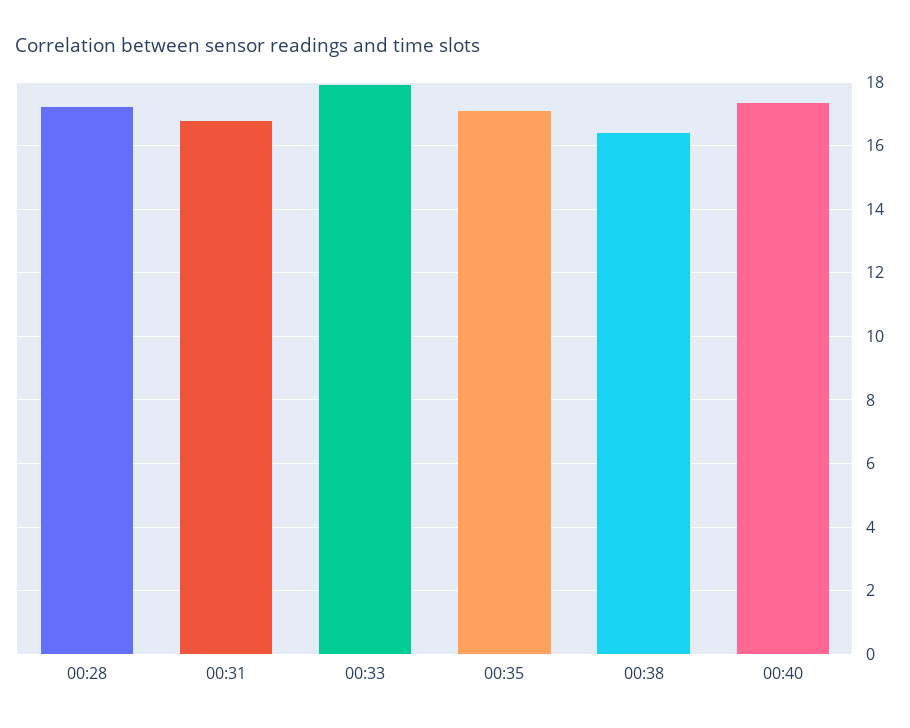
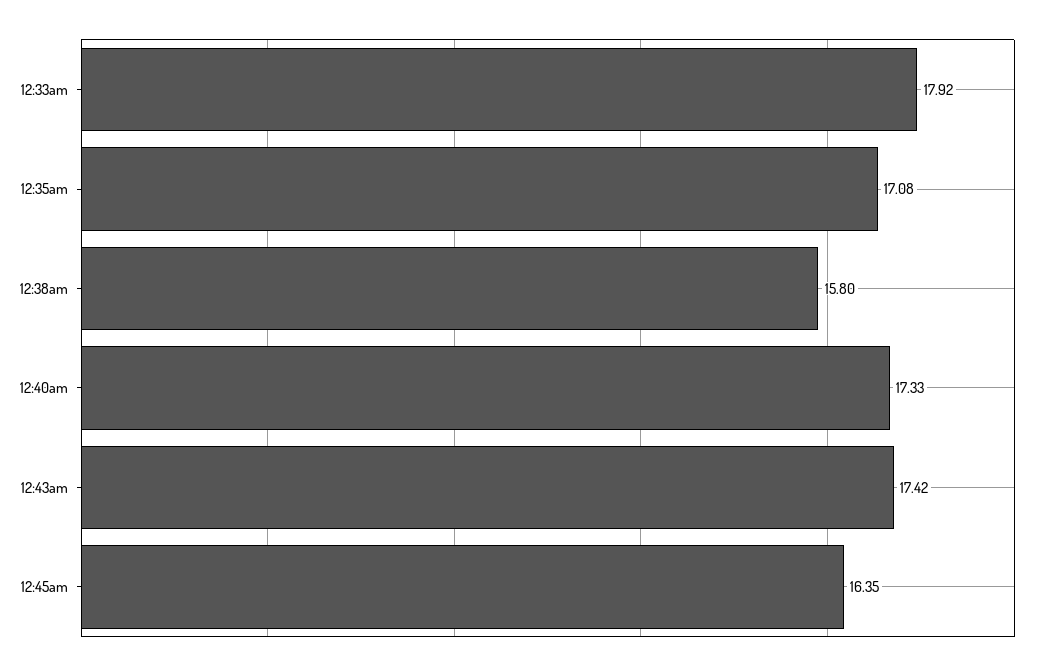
00:28: 17.2 -> none
00:31: 16.8 -> none
00:38: 16.4 -> 15.8
12:43am: none -> 17.42
12:45am: none -> 16.35

